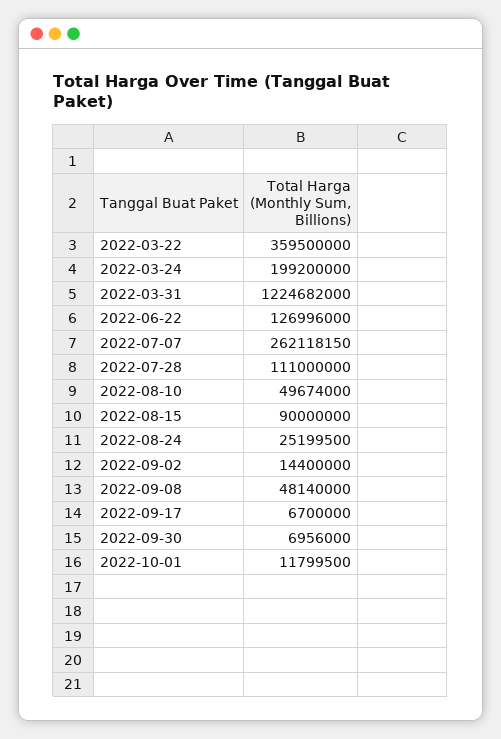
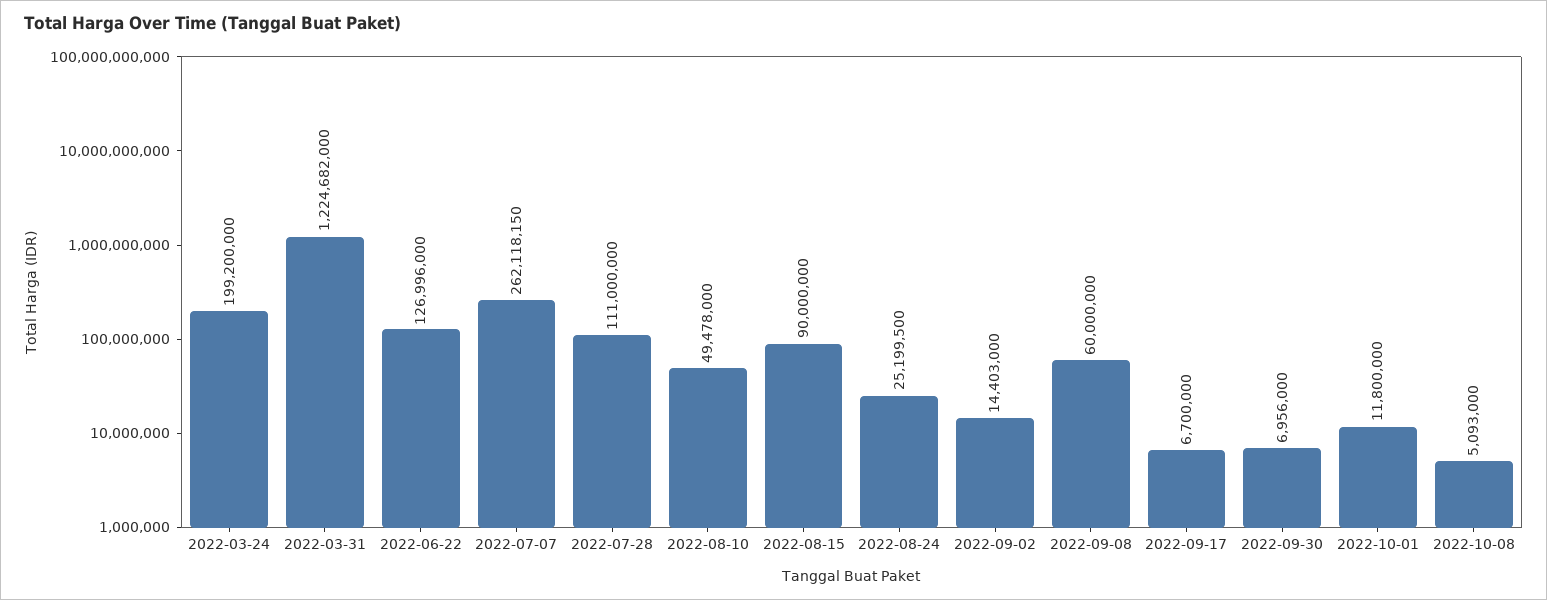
2022-03-22: 359500000 -> none
2022-08-10: 49674000 -> 49478000
2022-09-02: 14400000 -> 14403000
2022-09-08: 48140000 -> 60000000
2022-10-01: 11799500 -> 11800000
2022-10-08: none -> 5093000

